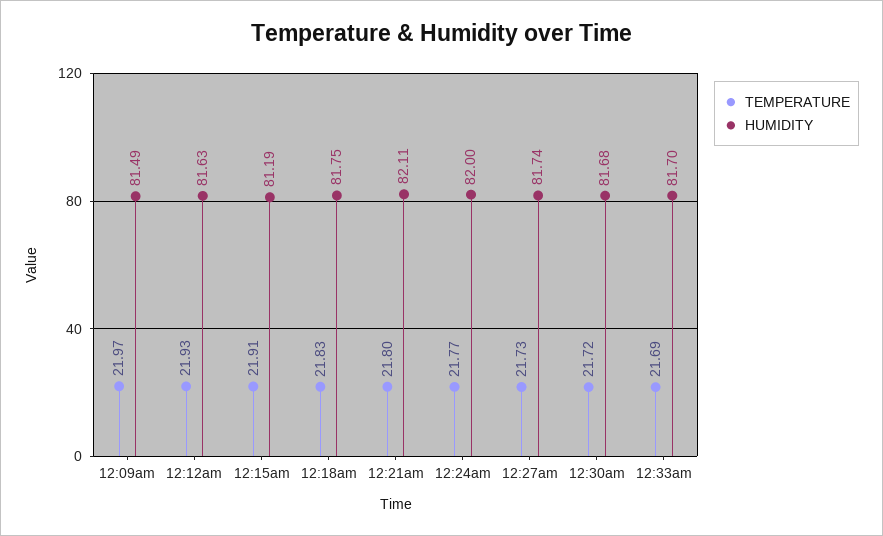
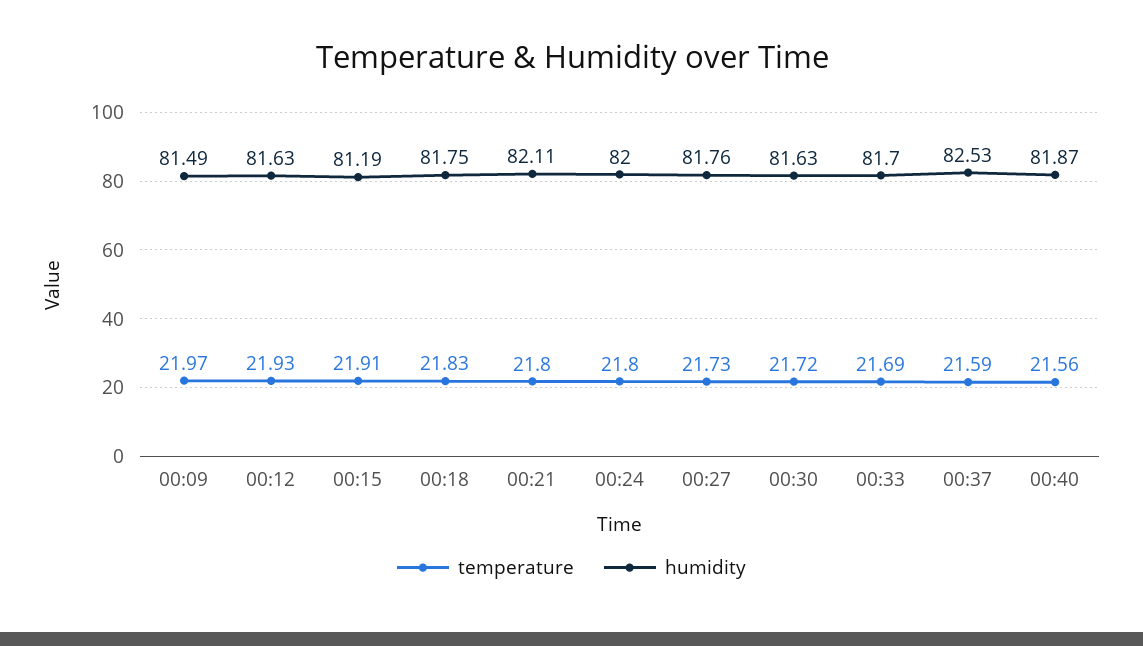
TEMPERATURE, 12:24am: 21.77 -> 21.8
HUMIDITY, 12:27am: 81.74 -> 81.76
HUMIDITY, 12:30am: 81.68 -> 81.63
TEMPERATURE, 00:37: none -> 21.59
HUMIDITY, 00:37: none -> 82.53
TEMPERATURE, 00:40: none -> 21.56
HUMIDITY, 00:40: none -> 81.87

